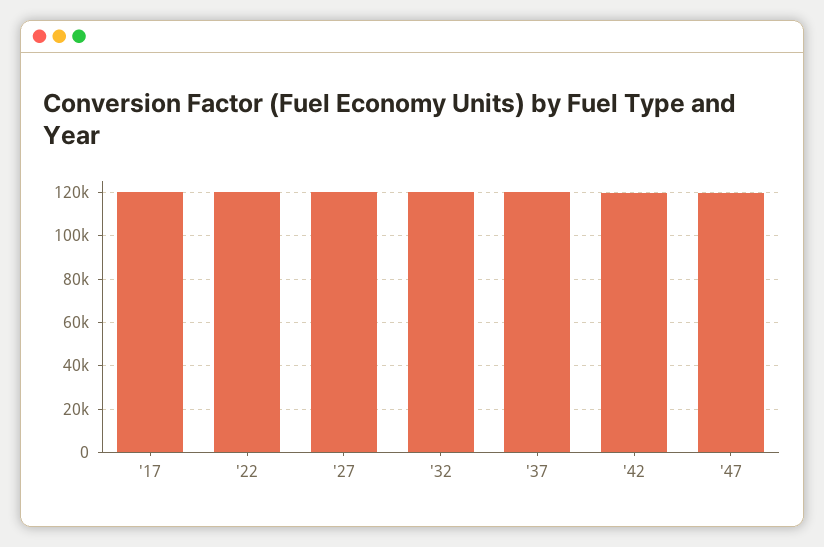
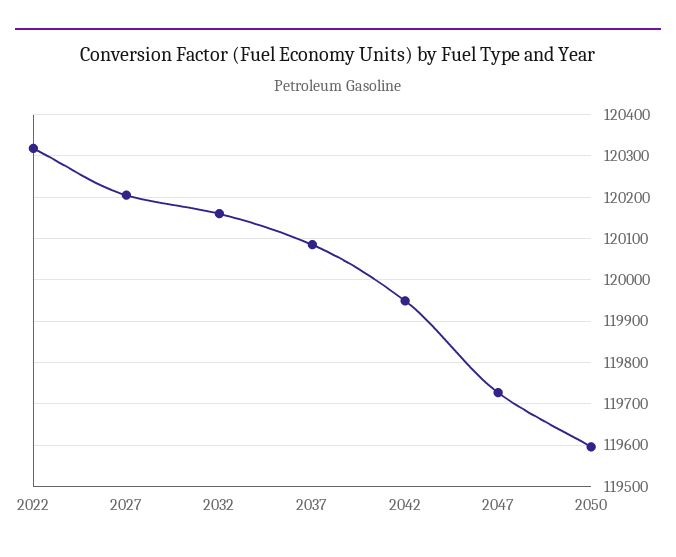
'17: 120000 -> none
2050: none -> 119600

